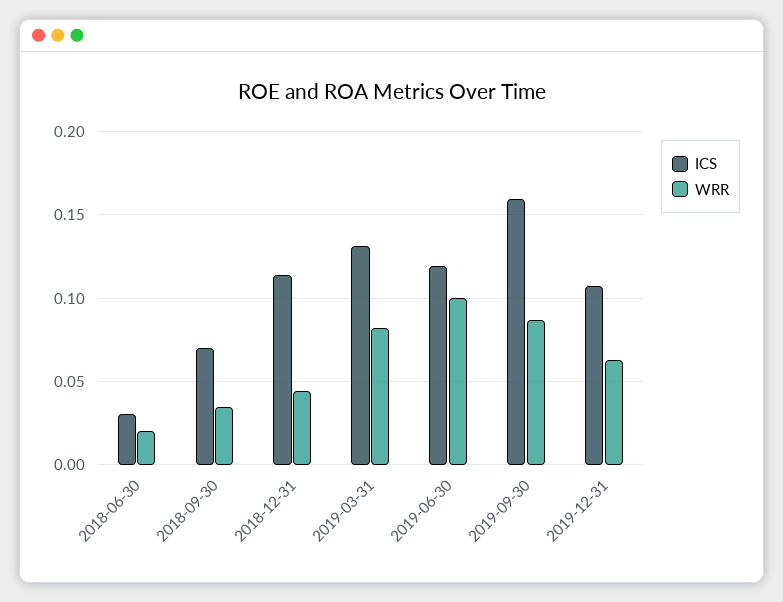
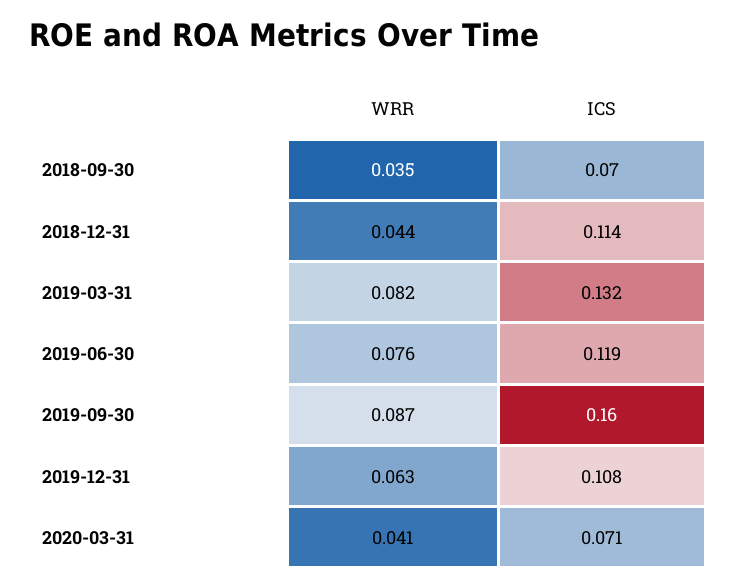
ICS, 2018-06-30: 0.03 -> none
WRR, 2018-06-30: 0.02 -> none
WRR, 2019-06-30: 0.1 -> 0.076
WRR, 2020-03-31: none -> 0.041
ICS, 2020-03-31: none -> 0.071

